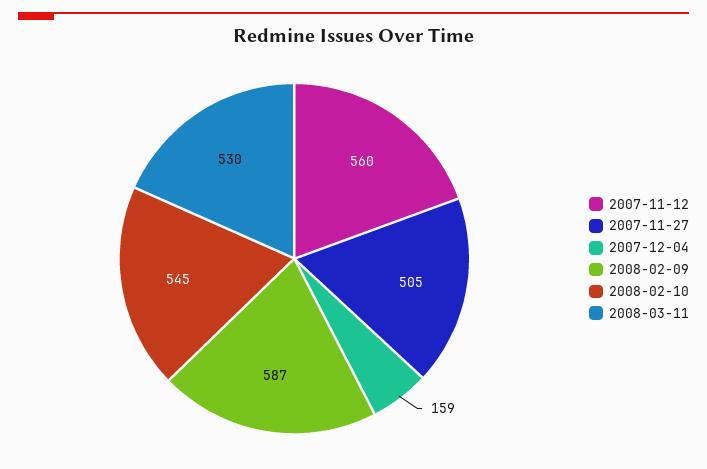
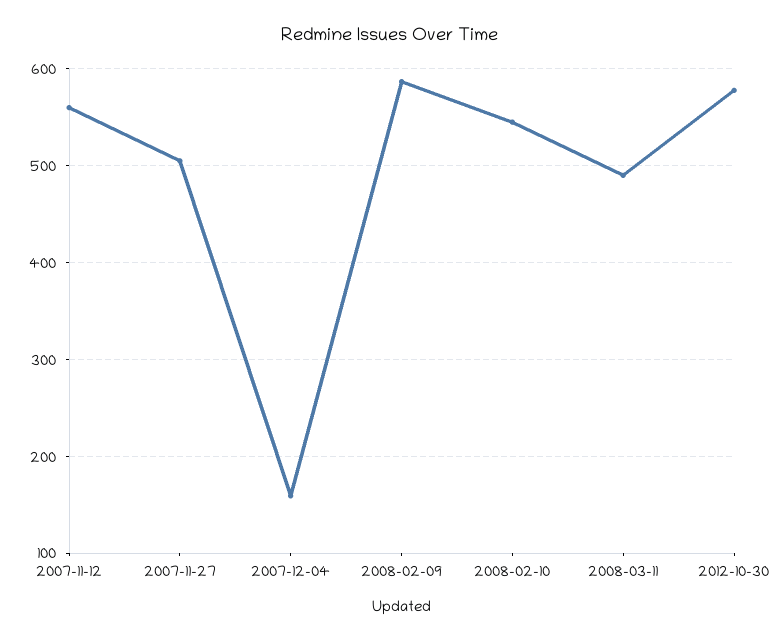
2008-03-11: 530 -> 490
2012-10-30: none -> 580

